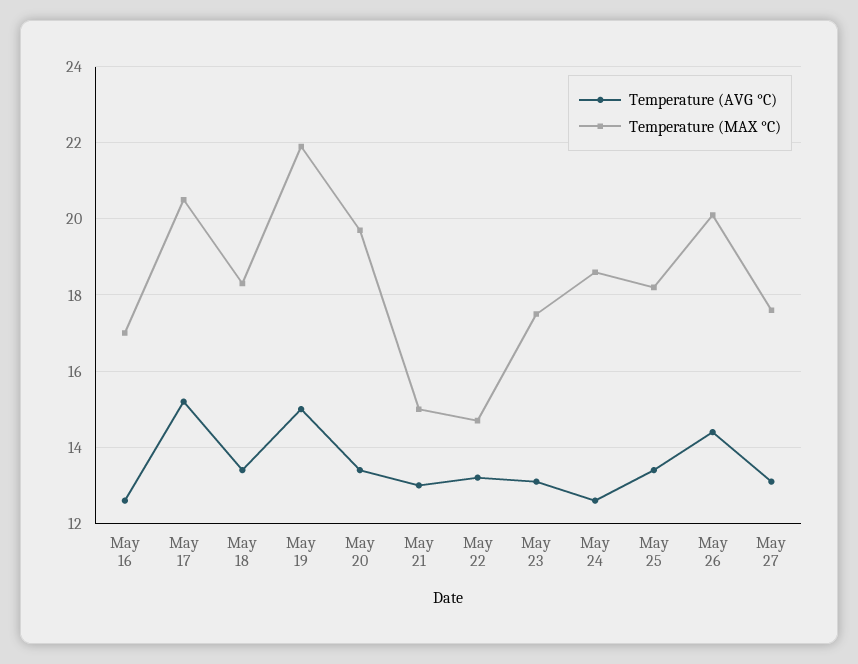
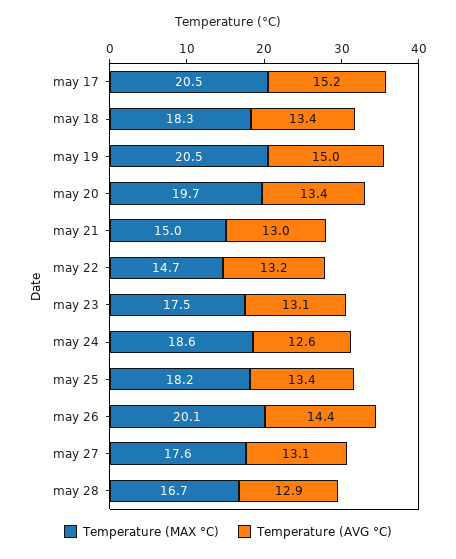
Temperature (AVG °C), May 16: 12.5 -> none
Temperature (MAX °C), May 16: 17 -> none
Temperature (MAX °C), May 19: 22 -> 20.5
Temperature (MAX °C), may 28: none -> 16.7
Temperature (AVG °C), may 28: none -> 12.9

